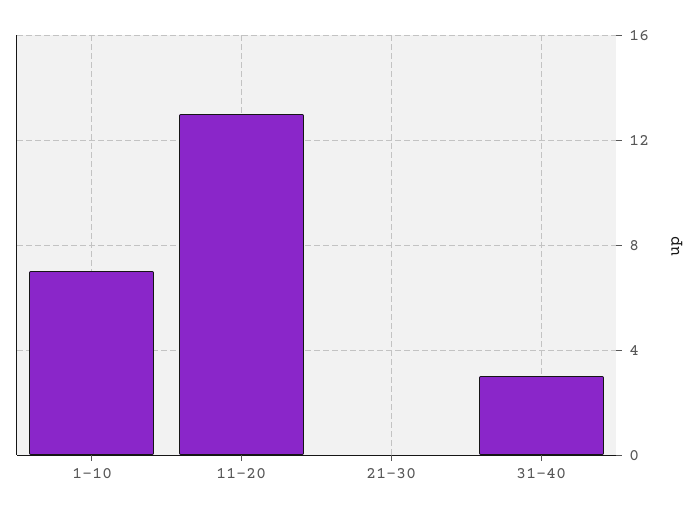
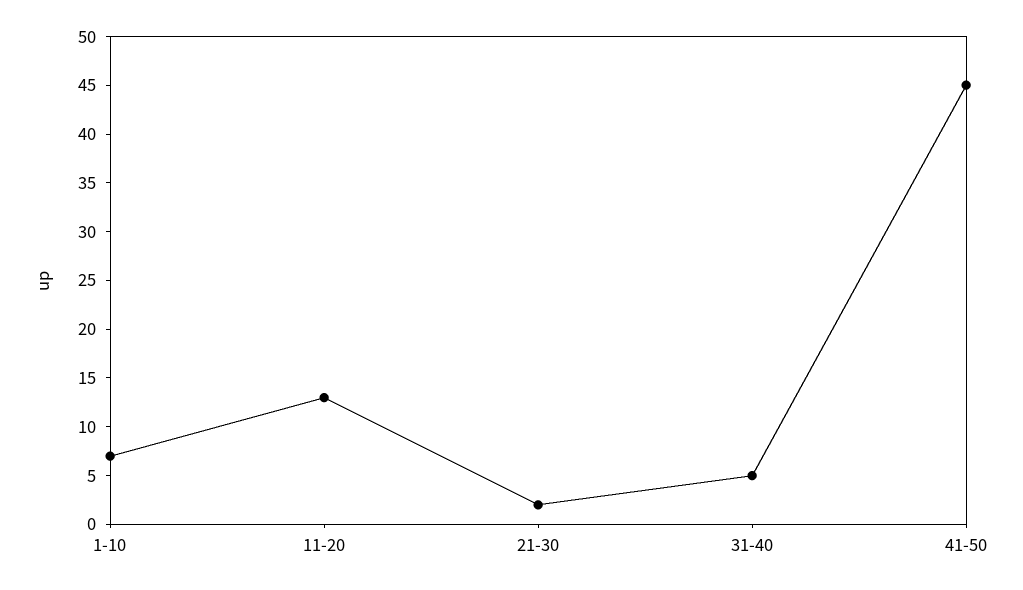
21-30: 0 -> 2
31-40: 3 -> 5
41-50: none -> 45

